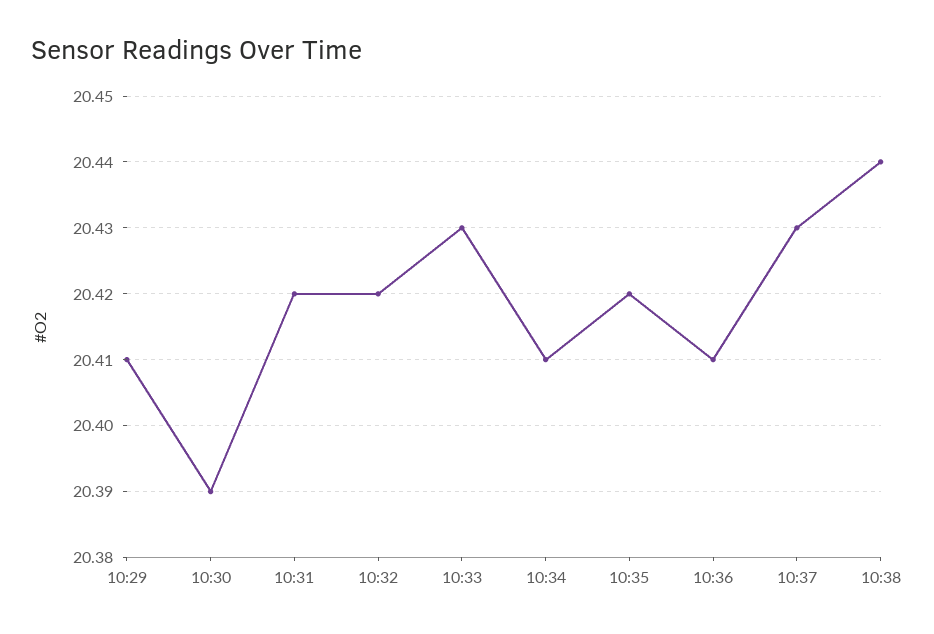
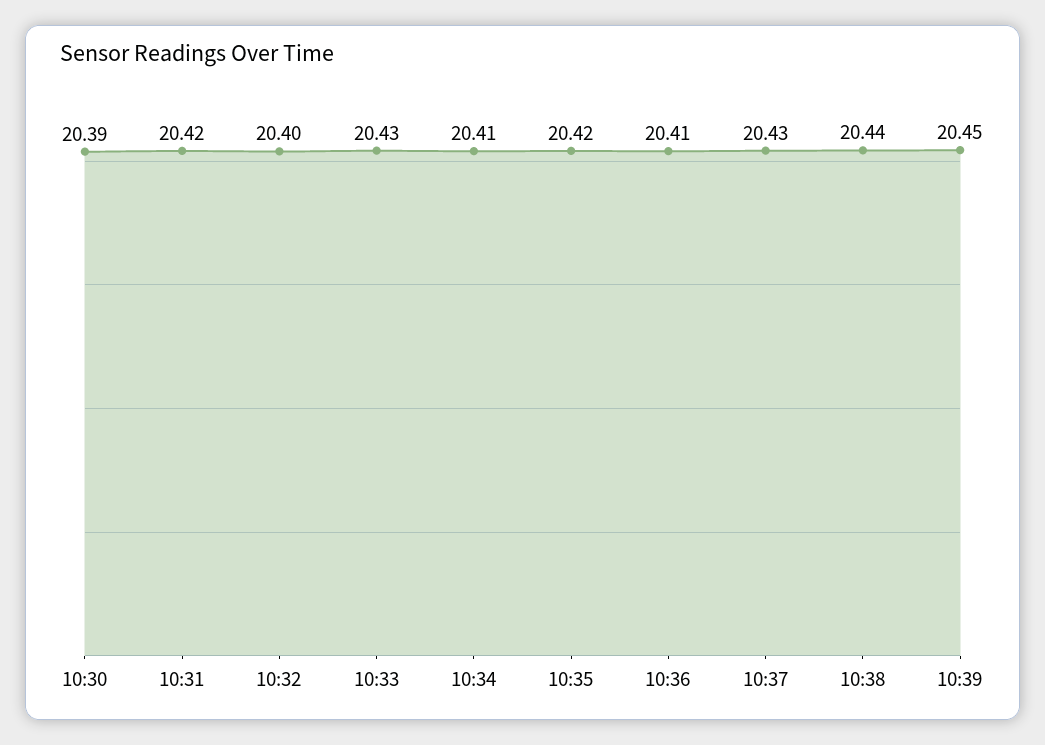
10:29: 20.41 -> none
10:32: 20.42 -> 20.4
10:39: none -> 20.45

